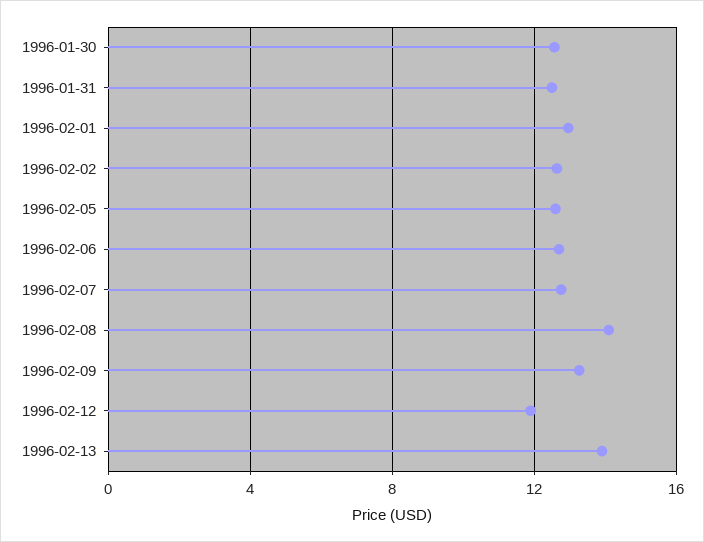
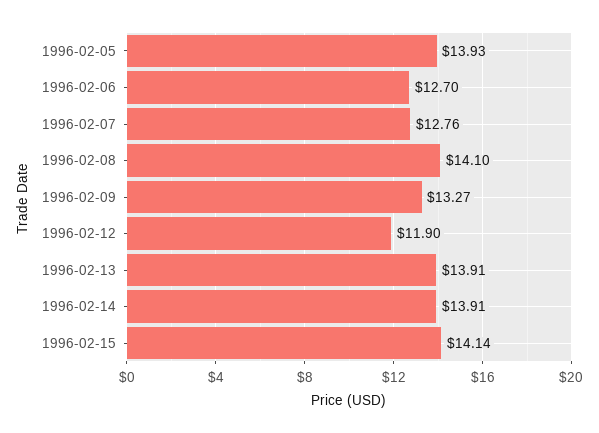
1996-01-30: 12.5 -> none
1996-01-31: 12.5 -> none
1996-02-01: 13 -> none
1996-02-02: 12.5 -> none
1996-02-05: 12.5 -> 13.93
1996-02-14: none -> 13.91
1996-02-15: none -> 14.14

